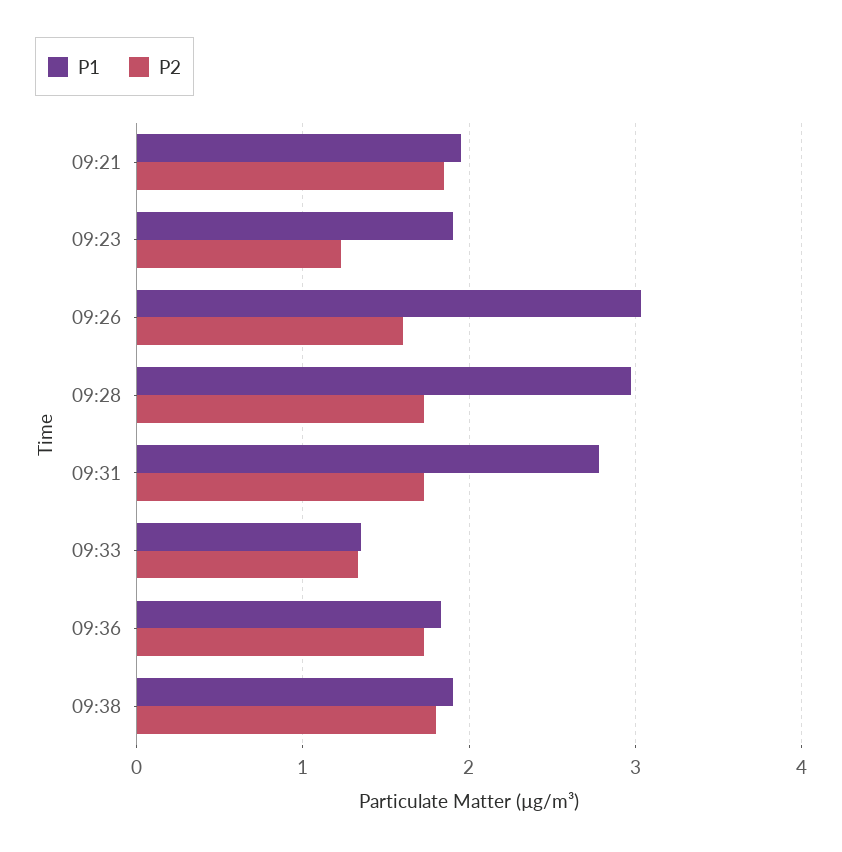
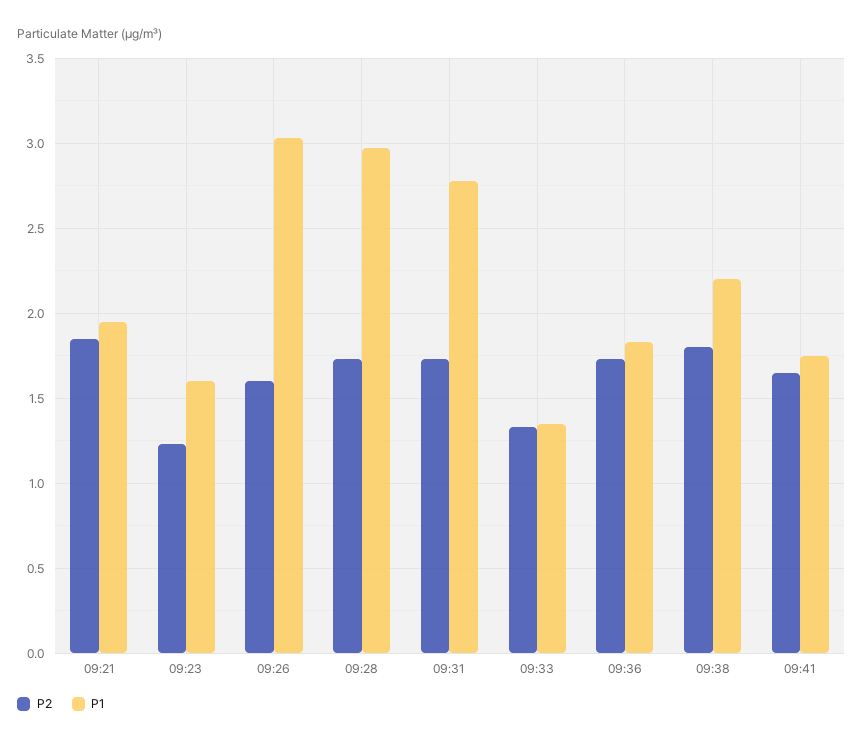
P1, 09:23: 1.9 -> 1.6
P1, 09:38: 1.9 -> 2.2
P2, 09:41: none -> 1.65
P1, 09:41: none -> 1.75

